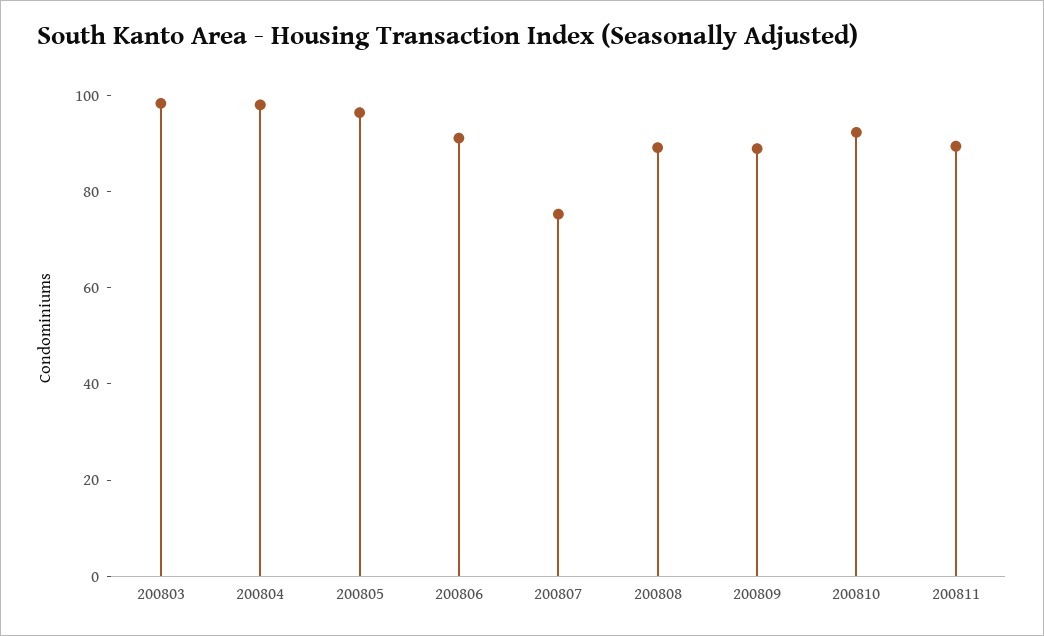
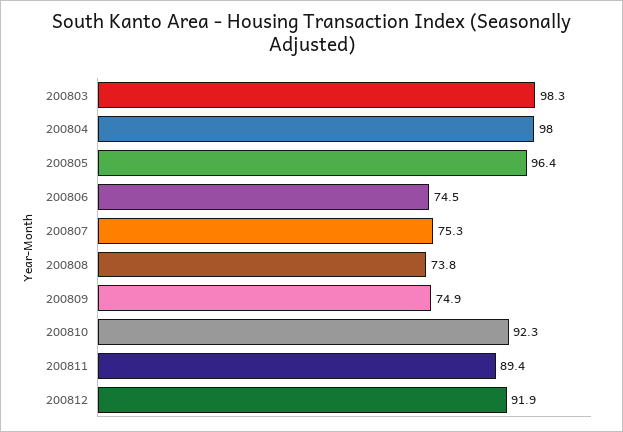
200806: 90 -> 74.5
200808: 90 -> 73.8
200809: 90 -> 74.9
200812: none -> 91.9

